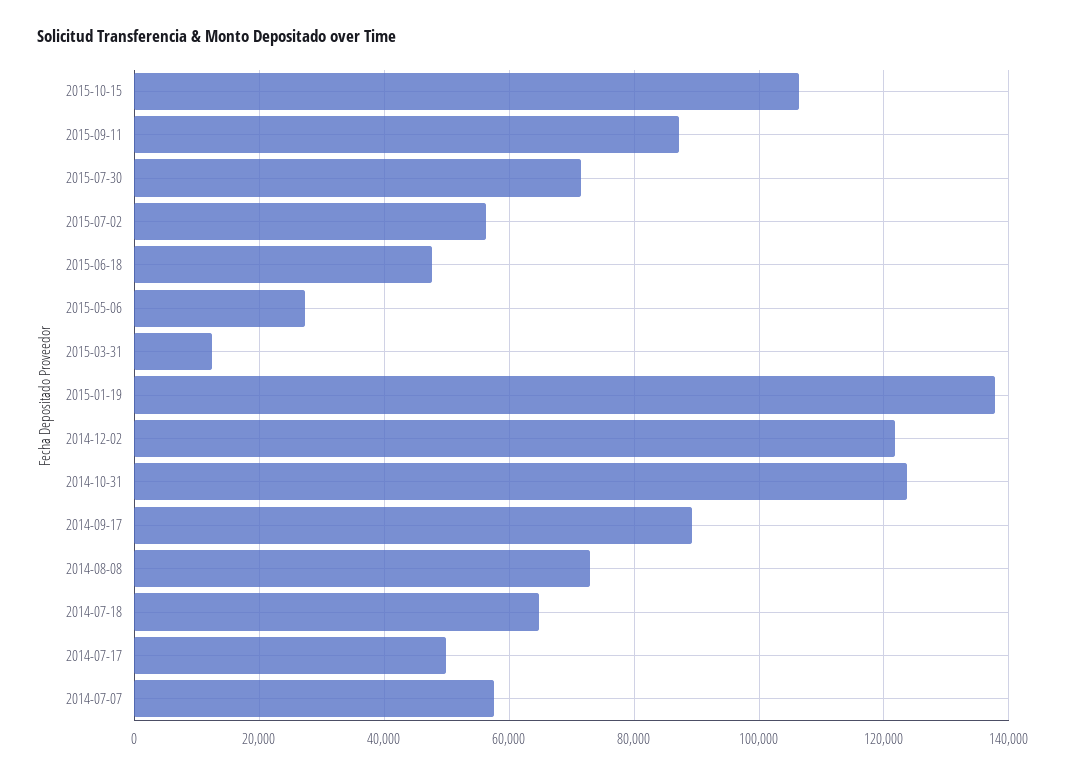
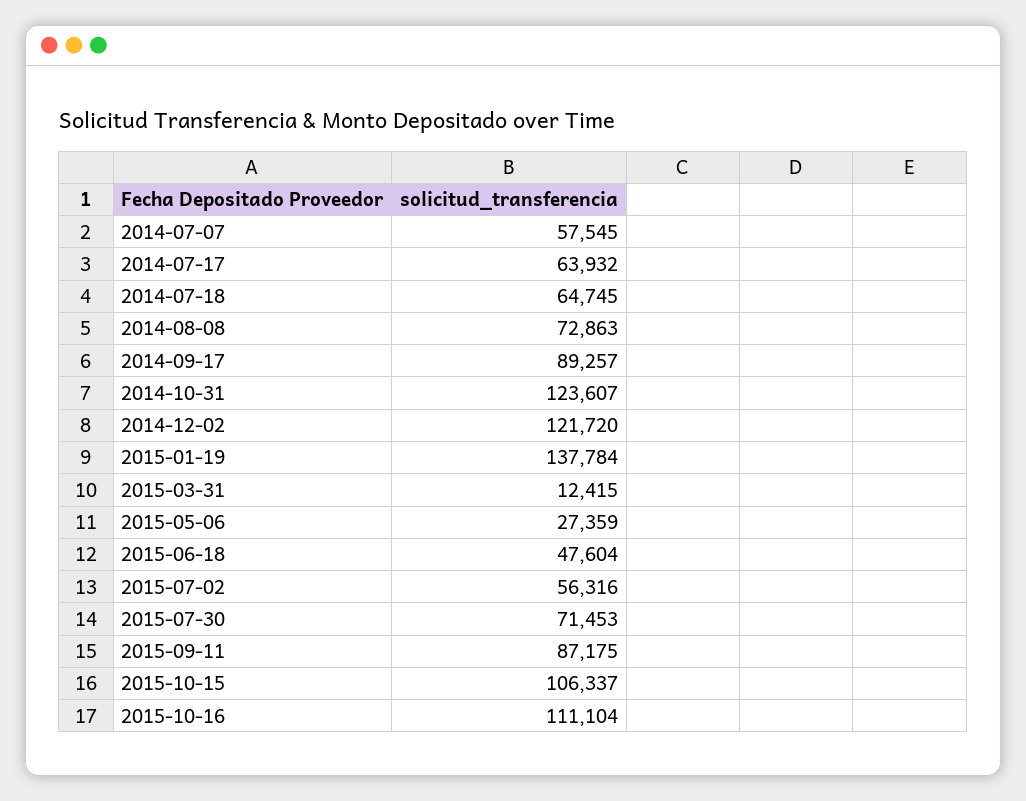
2014-07-17: 50000 -> 63932
2015-10-16: none -> 111104

